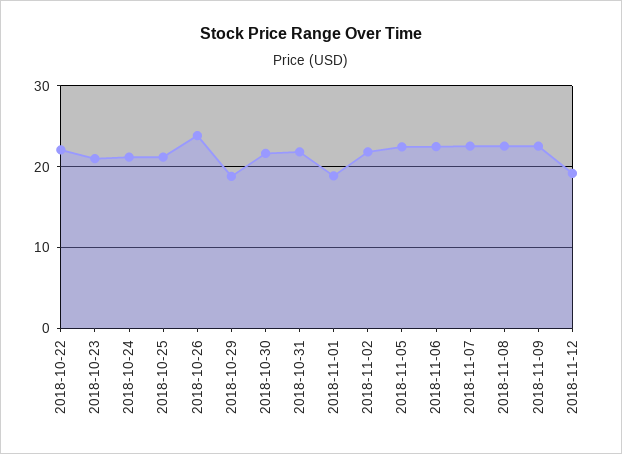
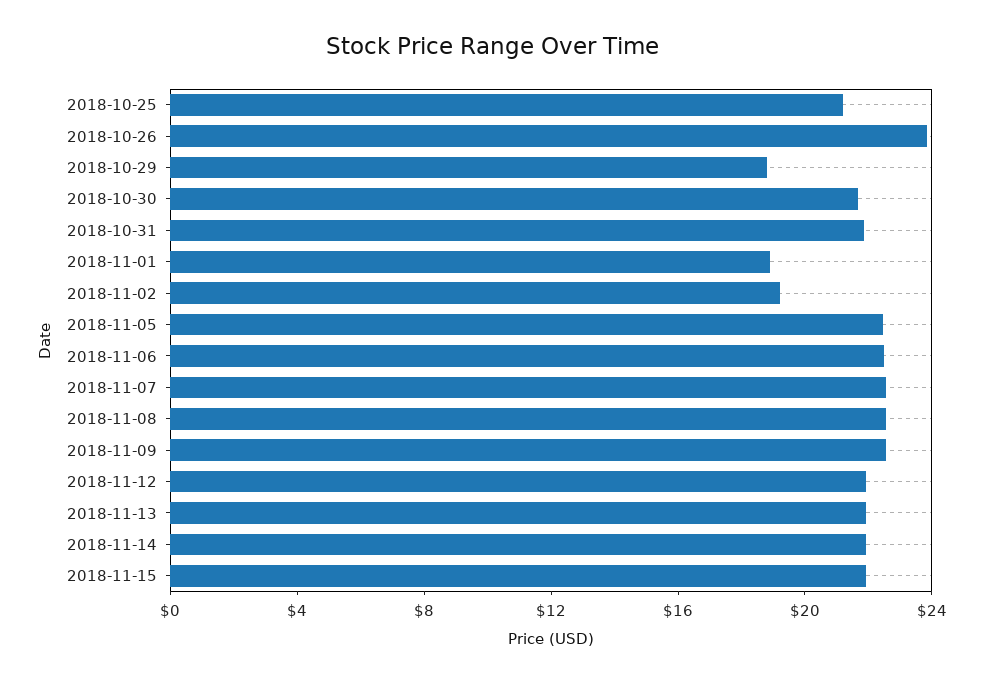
2018-10-22: 22 -> none
2018-10-23: 21 -> none
2018-10-24: 21 -> none
2018-11-02: 22 -> 19
2018-11-12: 19 -> 22
2018-11-13: none -> 22
2018-11-14: none -> 22
2018-11-15: none -> 22

